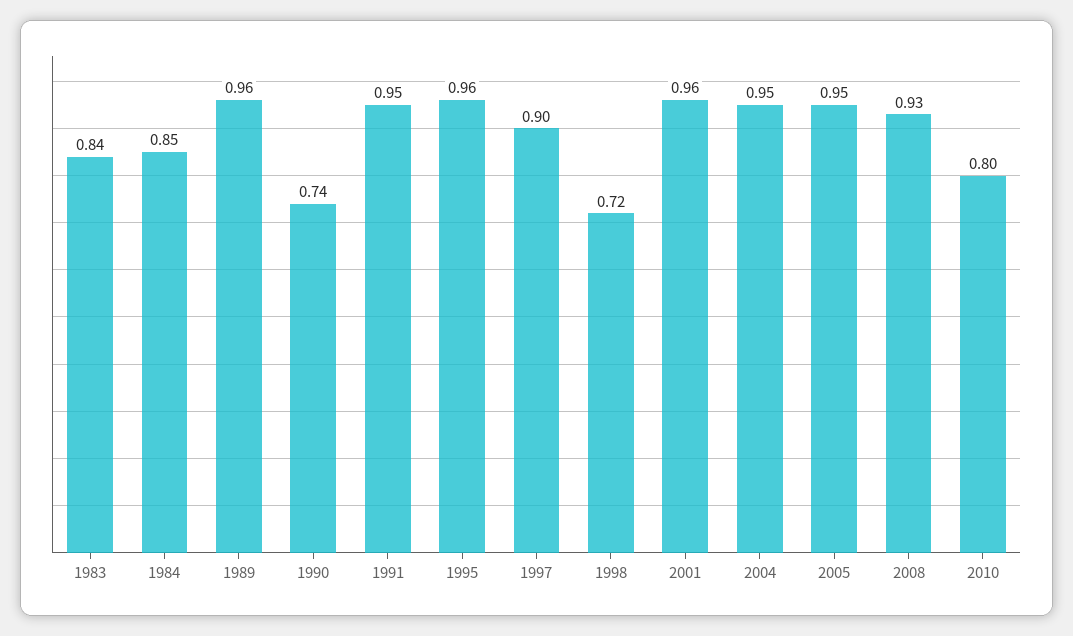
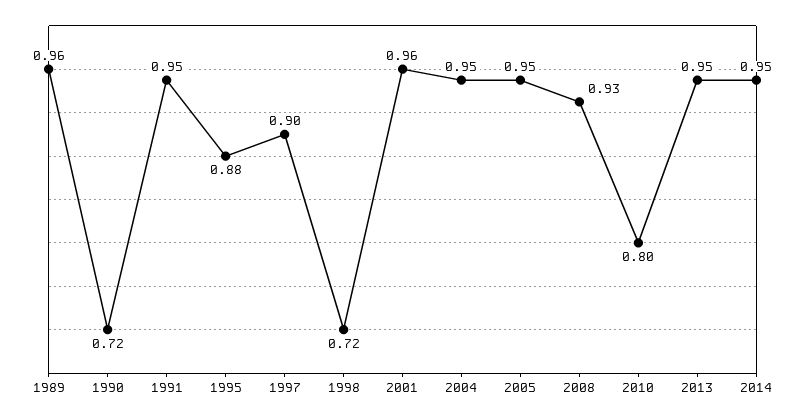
1983: 0.84 -> none
1984: 0.85 -> none
1990: 0.74 -> 0.72
1995: 0.96 -> 0.88
2013: none -> 0.95
2014: none -> 0.95

